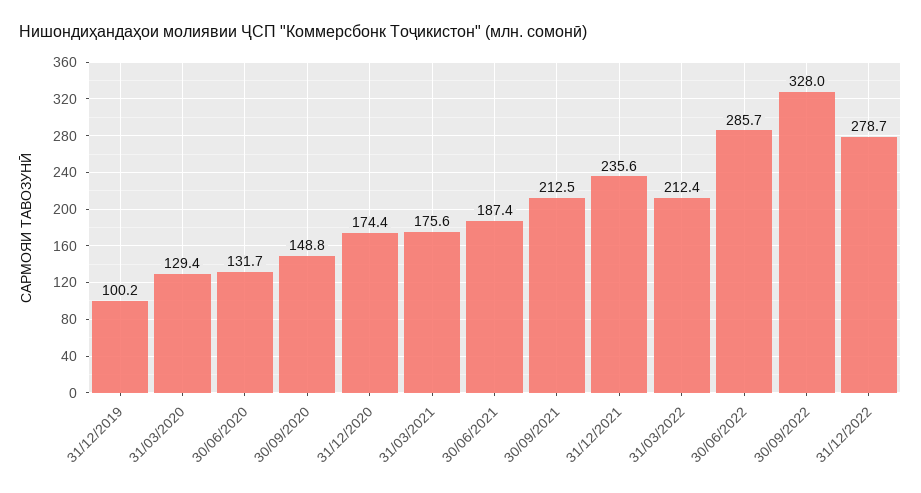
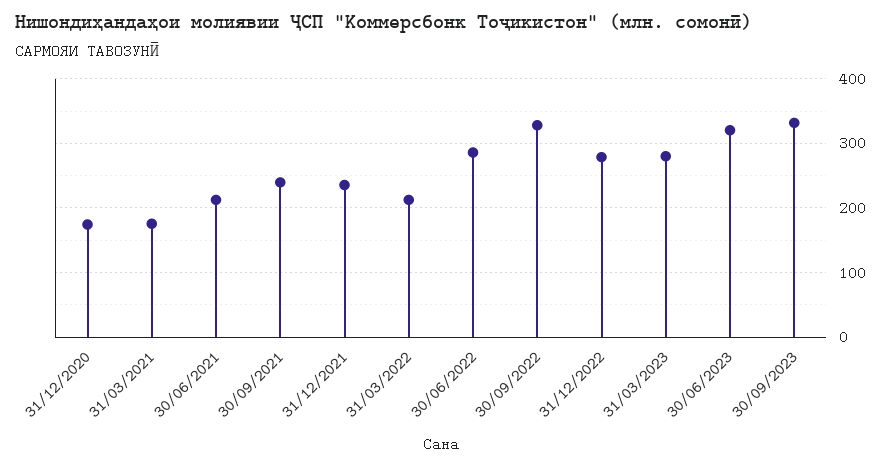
31/12/2019: 100.2 -> none
31/03/2020: 129.4 -> none
30/06/2020: 131.7 -> none
30/09/2020: 148.8 -> none
30/06/2021: 187.4 -> 210
30/09/2021: 212.5 -> 240
31/03/2023: none -> 280
30/06/2023: none -> 320
30/09/2023: none -> 330

